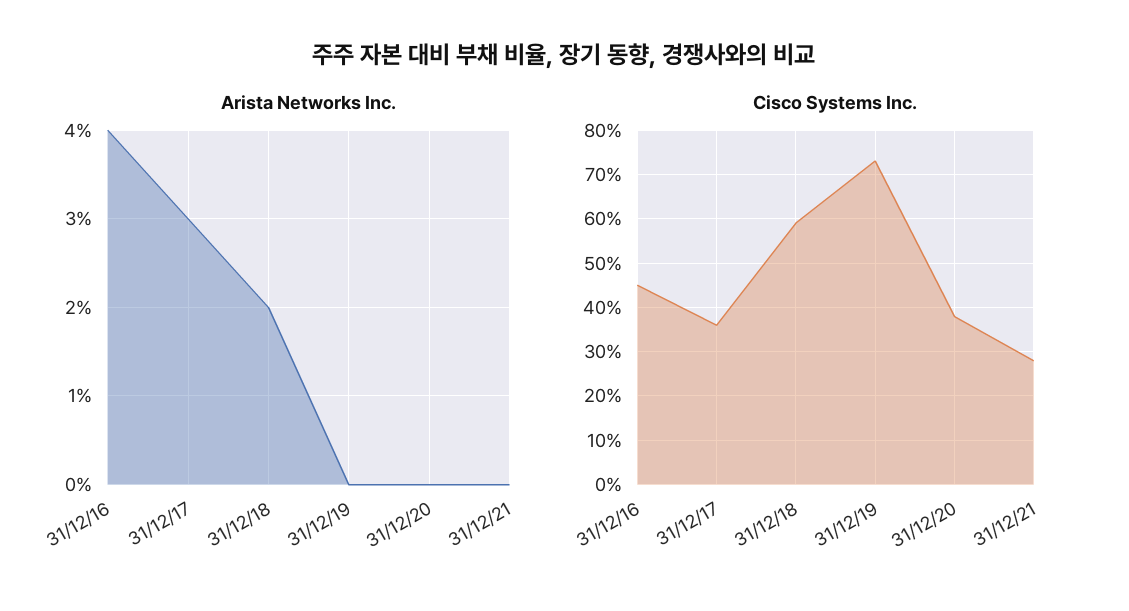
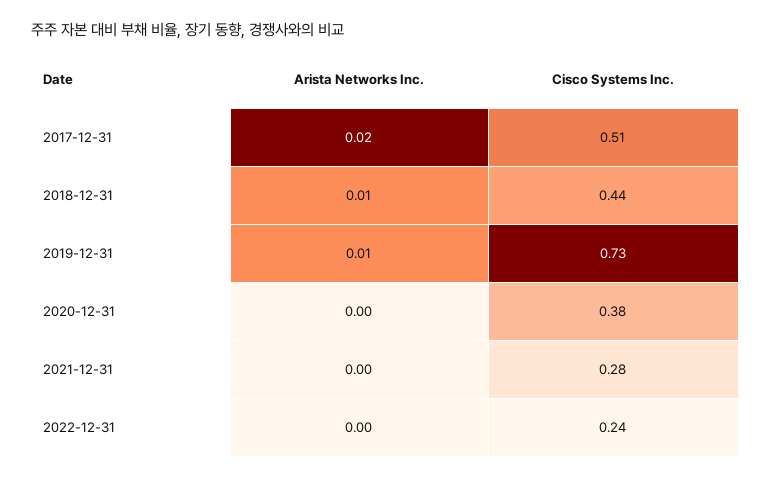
Arista Networks Inc., 31/12/16: 0.04 -> none
Arista Networks Inc., 31/12/17: 0.03 -> 0.02
Arista Networks Inc., 31/12/18: 0.02 -> 0.01
Arista Networks Inc., 31/12/19: 0 -> 0.01
Cisco Systems Inc., 31/12/16: 0.45 -> none
Cisco Systems Inc., 31/12/17: 0.35 -> 0.51
Cisco Systems Inc., 31/12/18: 0.6 -> 0.44
Arista Networks Inc., 2022-12-31: none -> 0
Cisco Systems Inc., 2022-12-31: none -> 0.24

